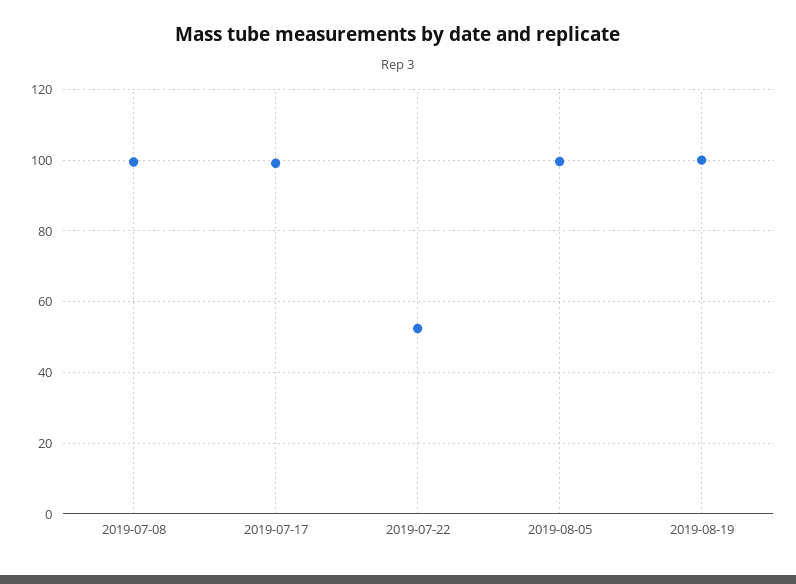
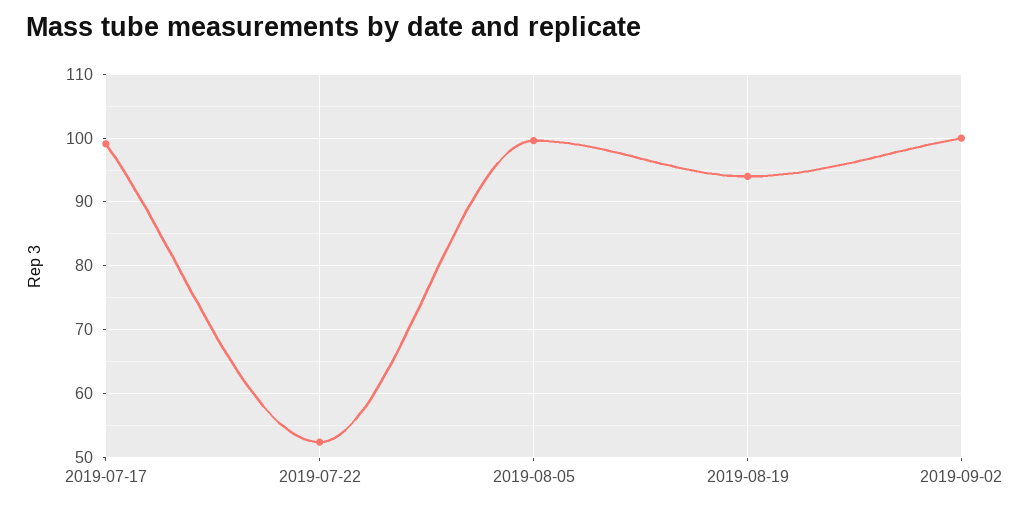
2019-07-08: 100 -> none
2019-08-19: 100 -> 94
2019-09-02: none -> 100

